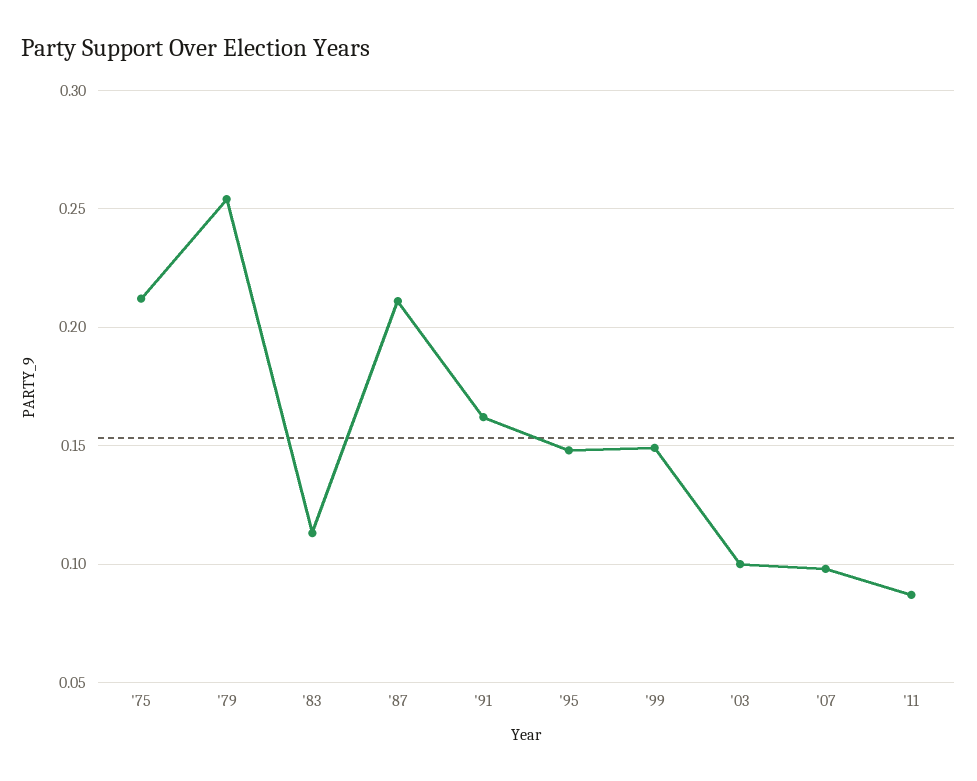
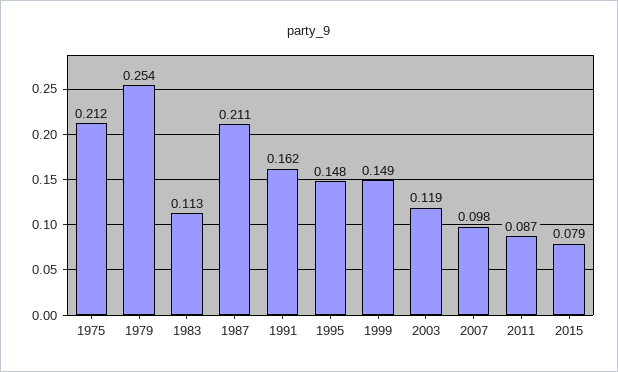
'03: 0.1 -> 0.119
2015: none -> 0.079

